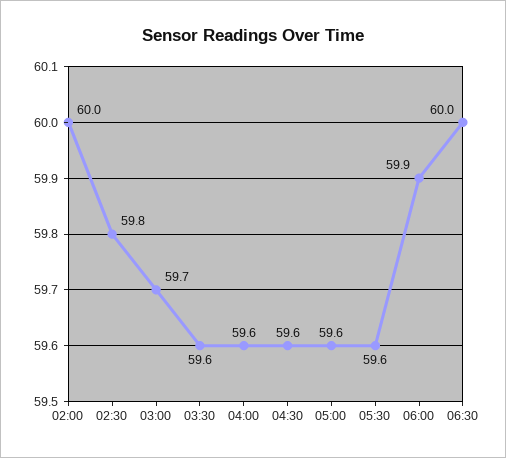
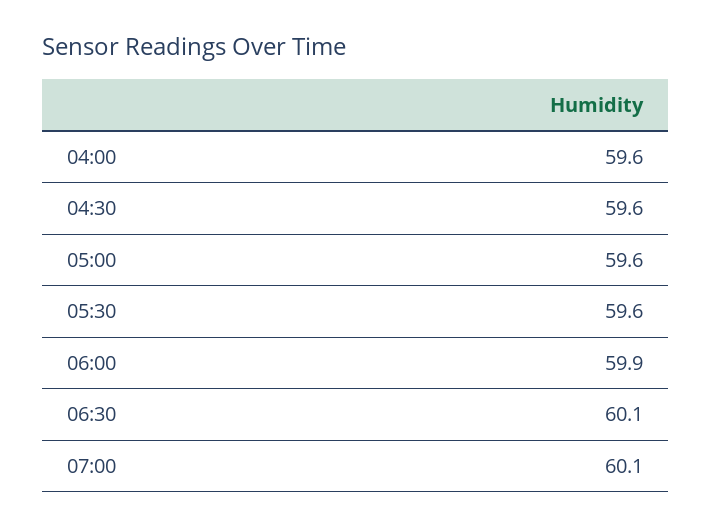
02:00: 60 -> none
02:30: 59.8 -> none
03:00: 59.7 -> none
03:30: 59.6 -> none
06:30: 60 -> 60.1
07:00: none -> 60.1

